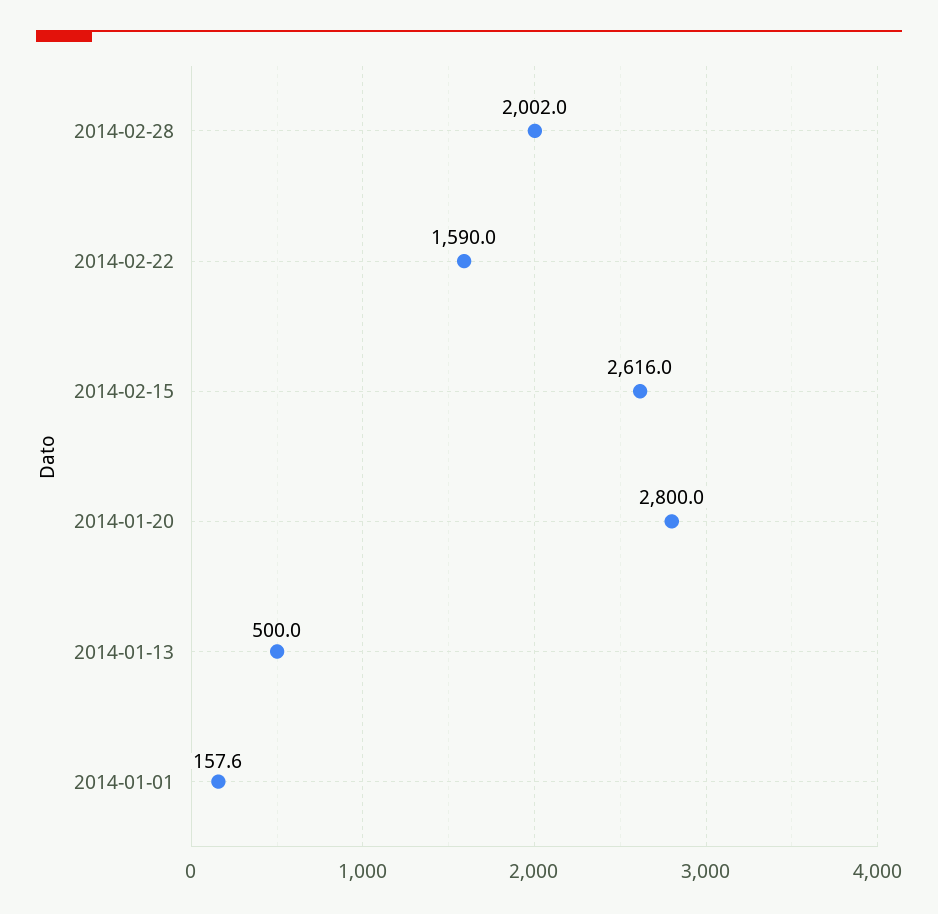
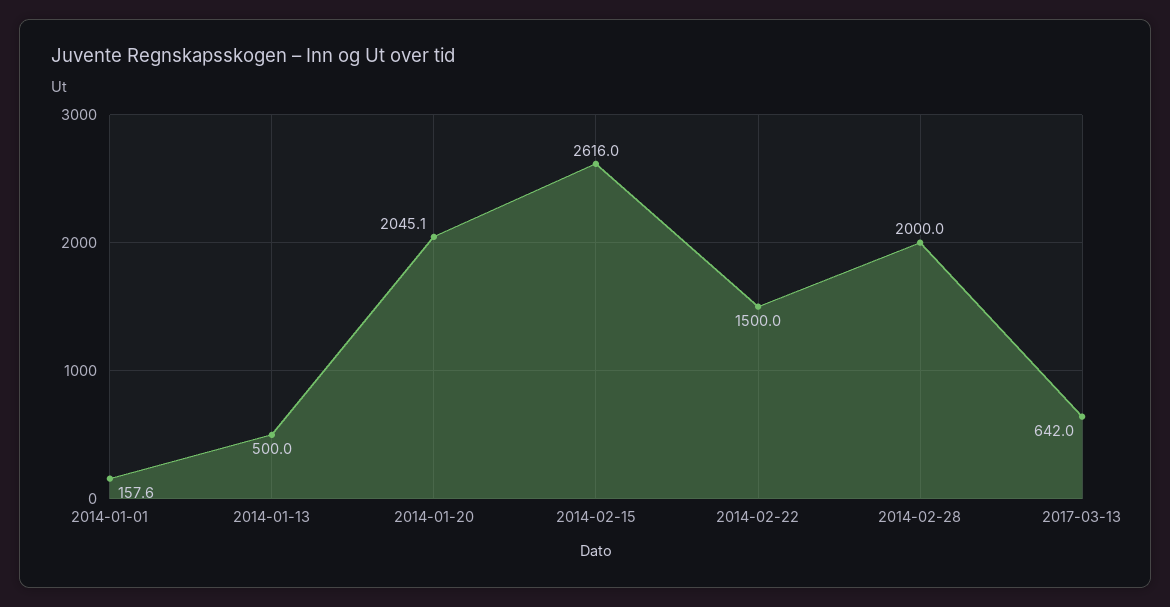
2014-02-28: 2002 -> 2000
2014-02-22: 1590 -> 1500
2014-01-20: 2800 -> 2045.1
2017-03-13: none -> 642

